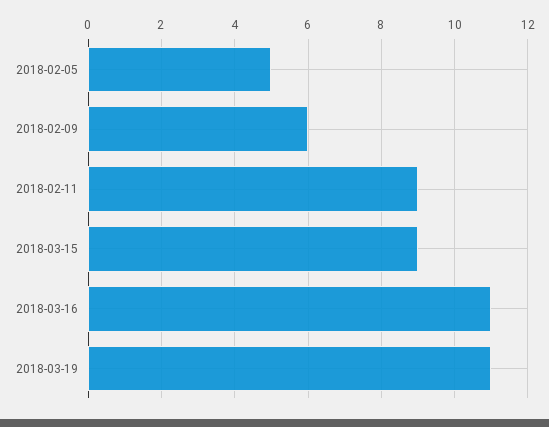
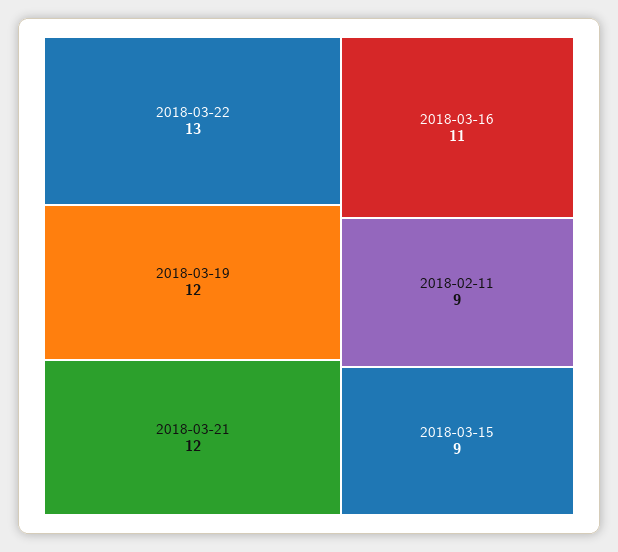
2018-02-05: 5 -> none
2018-02-09: 6 -> none
2018-03-19: 11 -> 12
2018-03-22: none -> 13
2018-03-21: none -> 12

